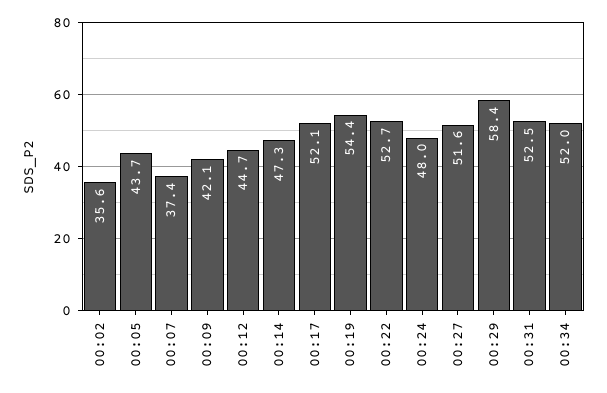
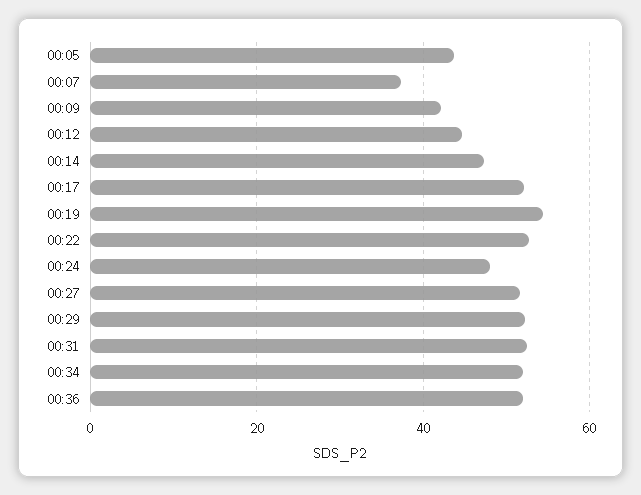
00:02: 35.6 -> none
00:29: 58.4 -> 52
00:36: none -> 52

